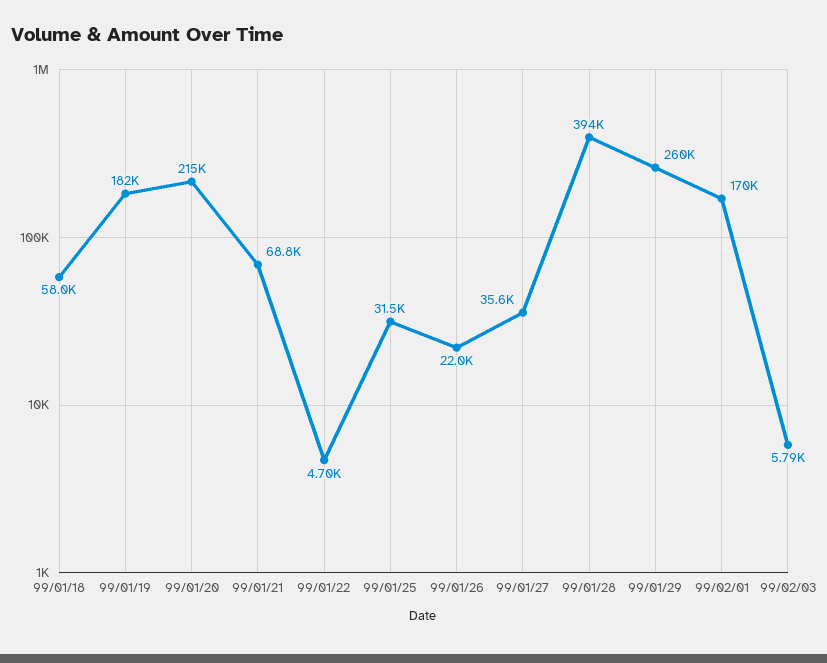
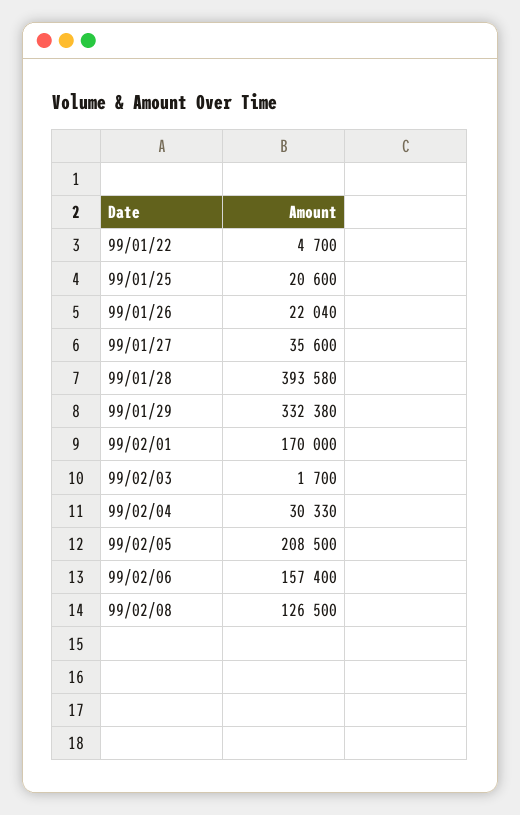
99/01/18: 58000 -> none
99/01/19: 182000 -> none
99/01/20: 215000 -> none
99/01/21: 68800 -> none
99/01/25: 31500 -> 20600
99/01/29: 260000 -> 332380
99/02/03: 5790 -> 1700
99/02/04: none -> 30330
99/02/05: none -> 208500
99/02/06: none -> 157400
99/02/08: none -> 126500

